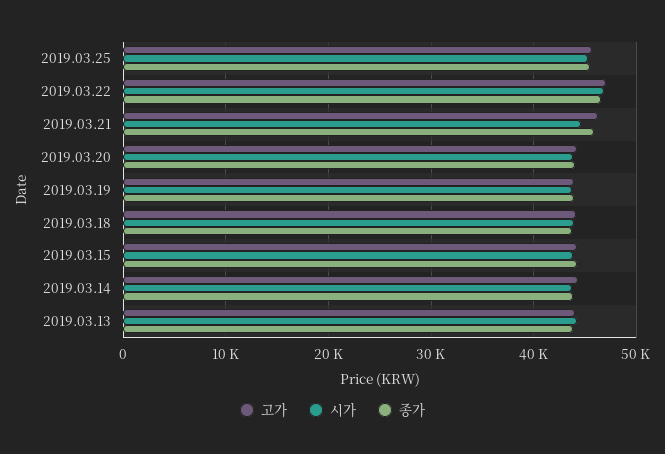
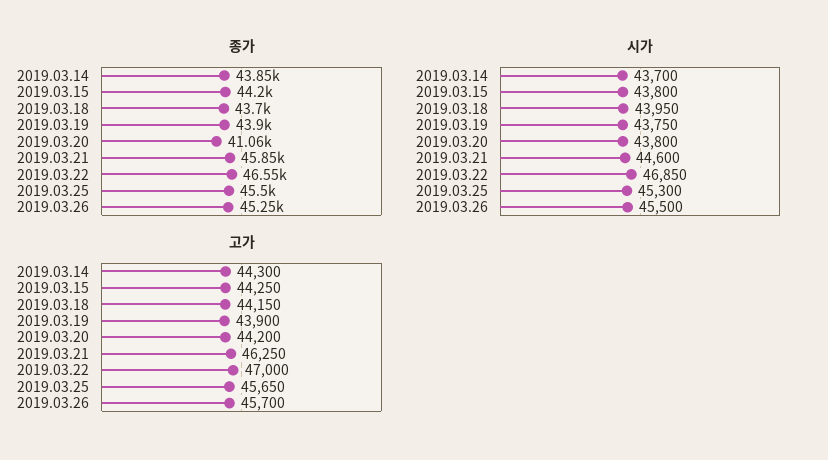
종가, 2019.03.20: 44000 -> 41060
고가, 2019.03.13: 44000 -> none
시가, 2019.03.13: 44000 -> none
종가, 2019.03.13: 44000 -> none
종가, 2019.03.26: none -> 45250
시가, 2019.03.26: none -> 45500
고가, 2019.03.26: none -> 45700

